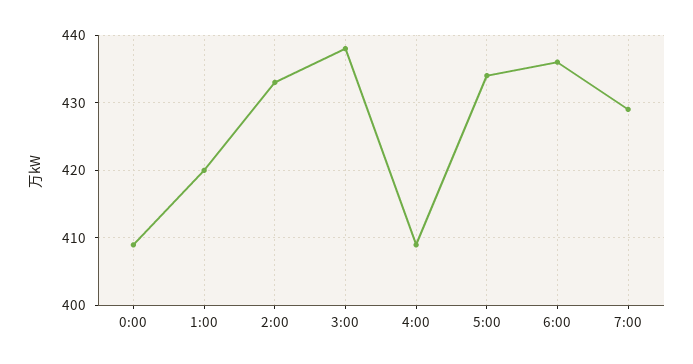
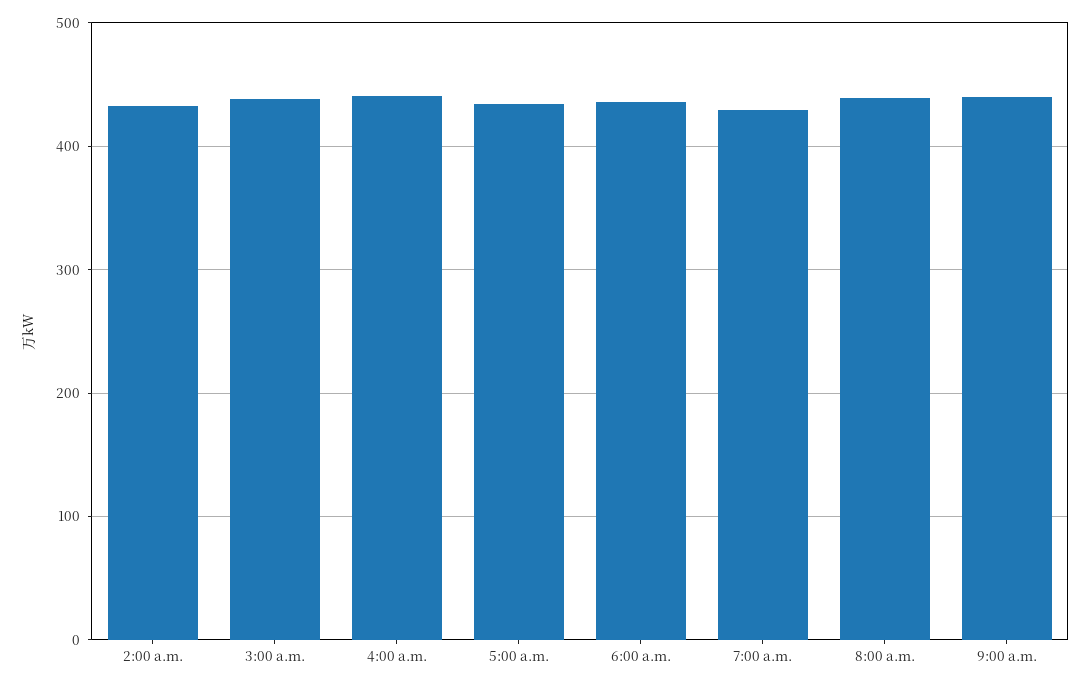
0:00: 409 -> none
1:00: 420 -> none
4:00: 409 -> 440
8:00 a.m.: none -> 440
9:00 a.m.: none -> 440

